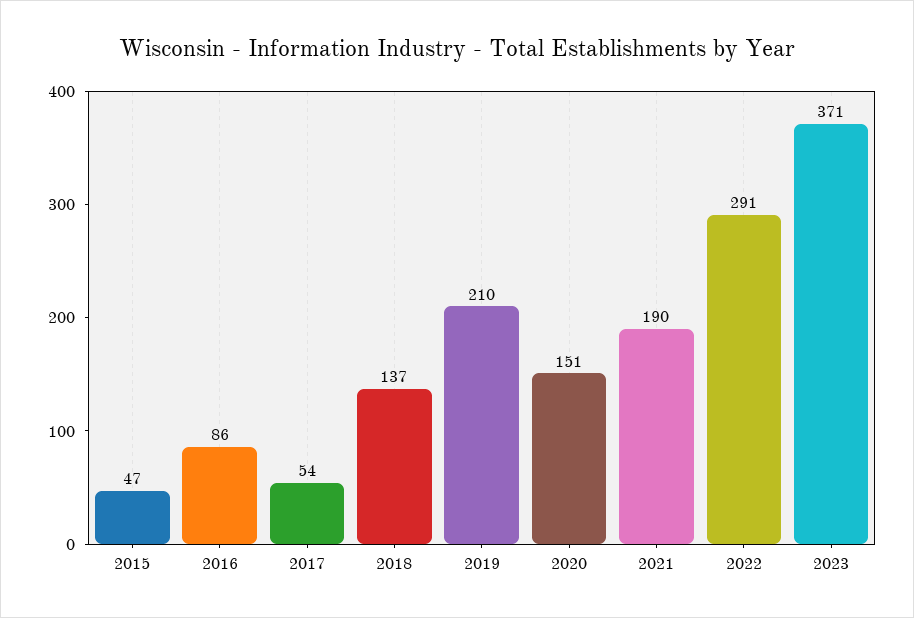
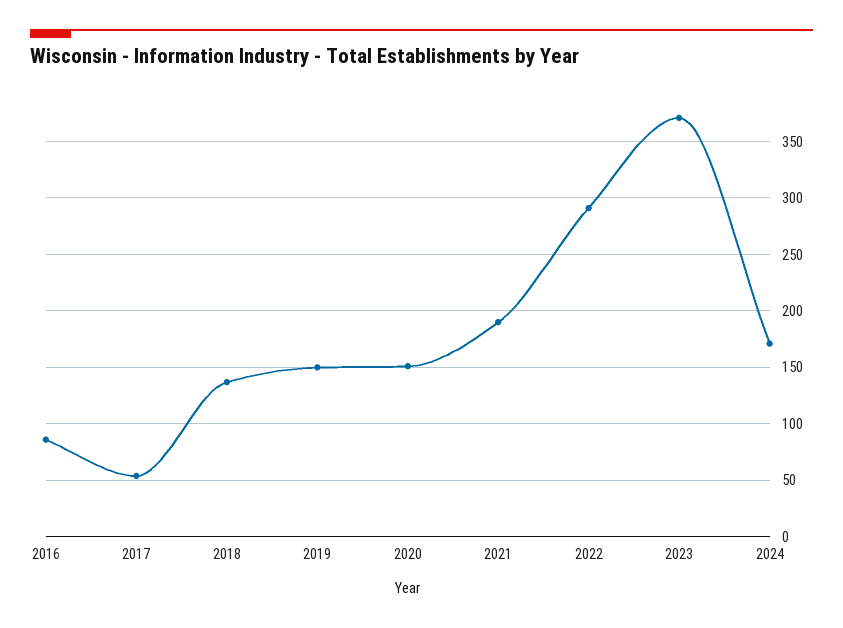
2015: 47 -> none
2019: 210 -> 150
2024: none -> 170

